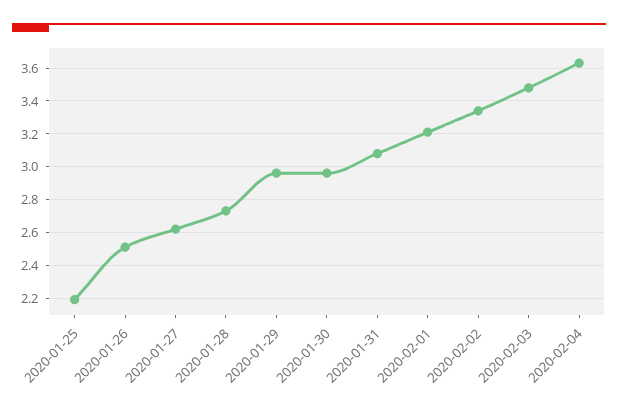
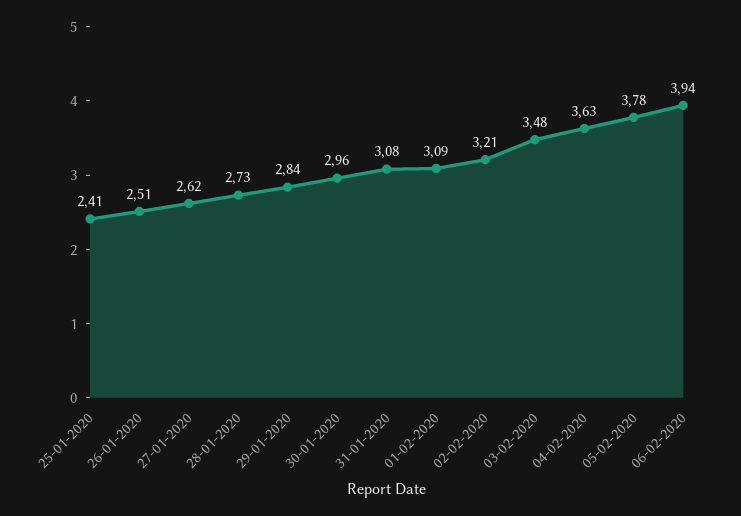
2020-01-25: 2.2 -> 2.41
2020-01-29: 2.95 -> 2.84
2020-02-01: 3.2 -> 3.09
2020-02-02: 3.35 -> 3.21
05-02-2020: none -> 3.78
06-02-2020: none -> 3.94

